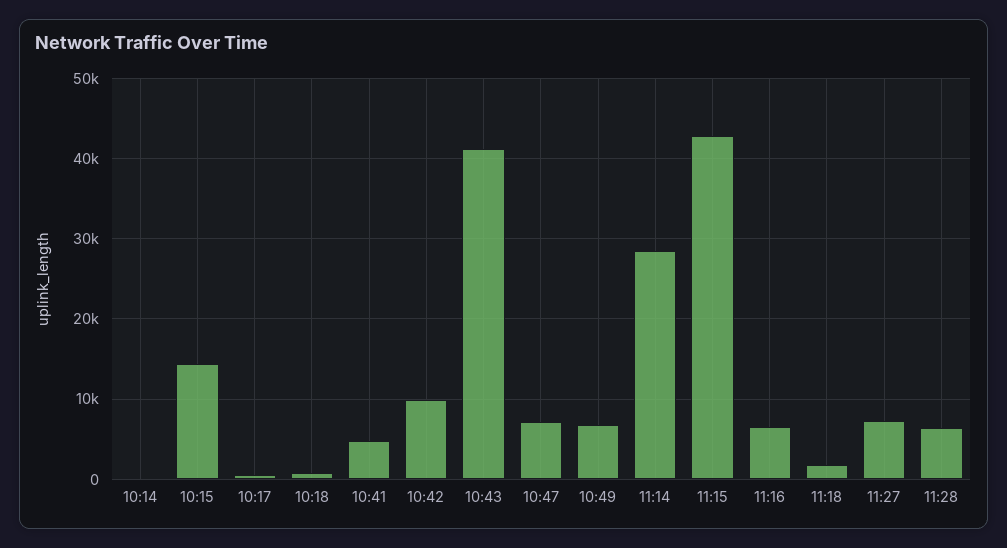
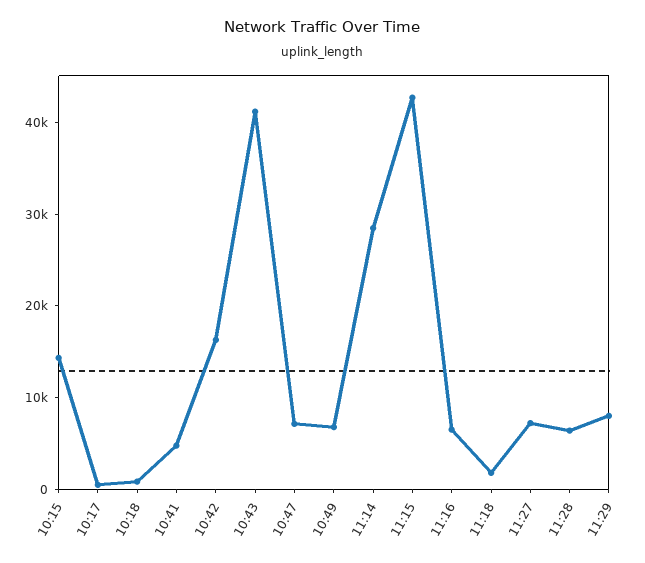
10:14: 0 -> none
10:42: 10000 -> 16000
11:29: none -> 8000

